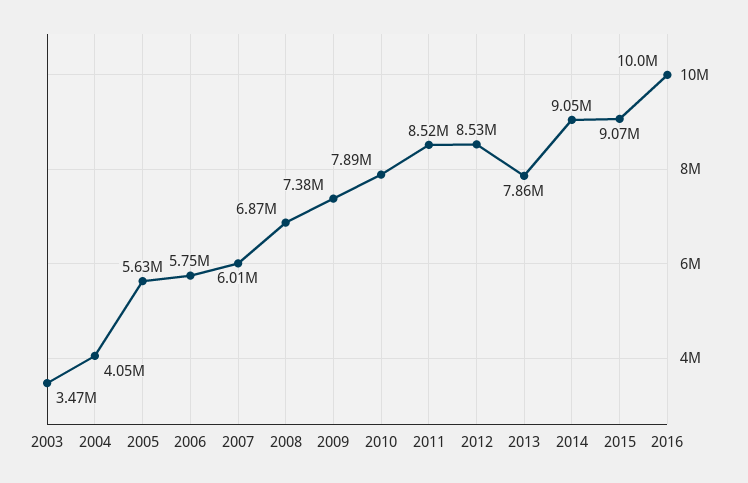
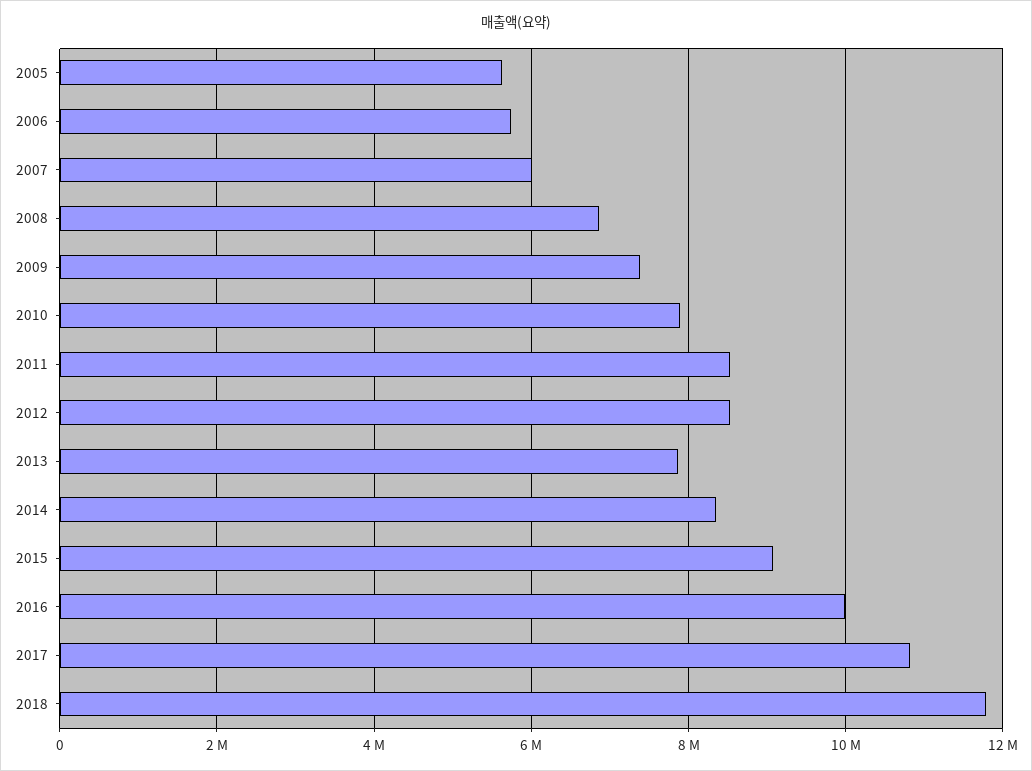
2003: 3470000 -> none
2004: 4050000 -> none
2014: 9050000 -> 8400000
2017: none -> 10800000
2018: none -> 11800000

